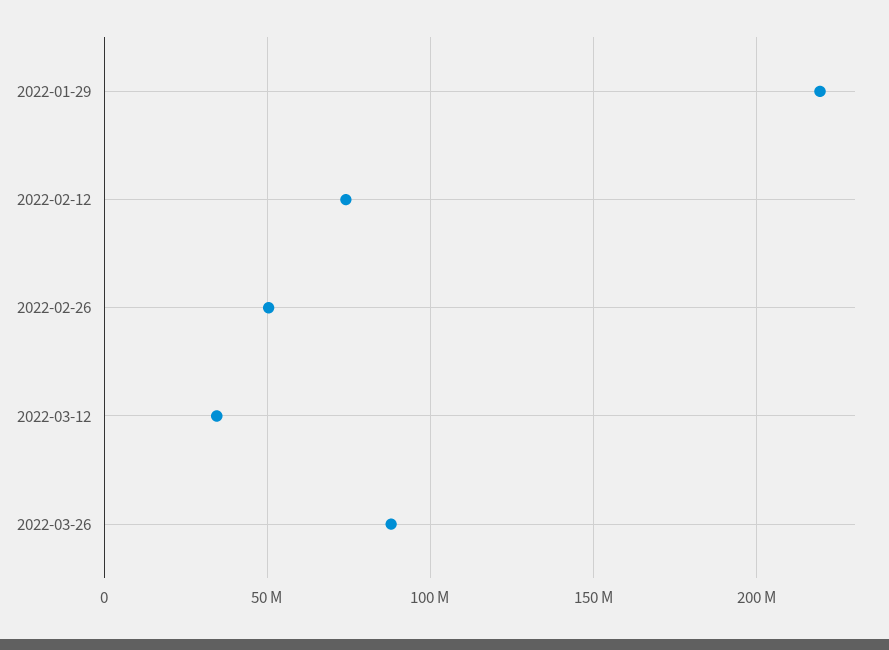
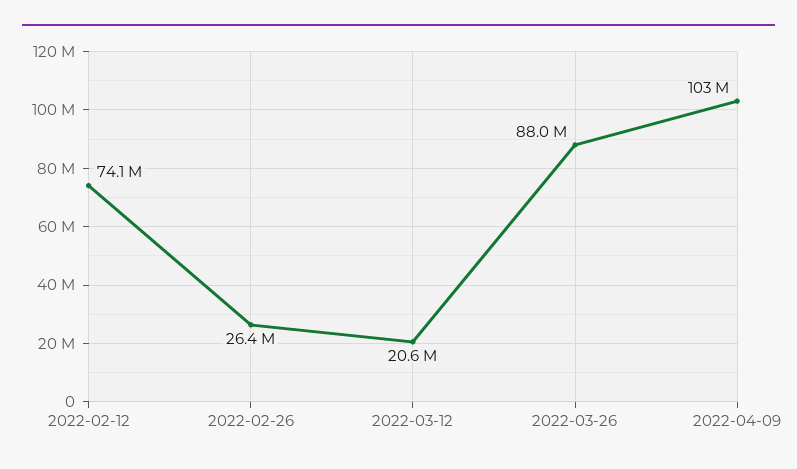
2022-01-29: 220000000 -> none
2022-02-26: 50000000 -> 26400000
2022-03-12: 35000000 -> 20600000
2022-04-09: none -> 103000000

